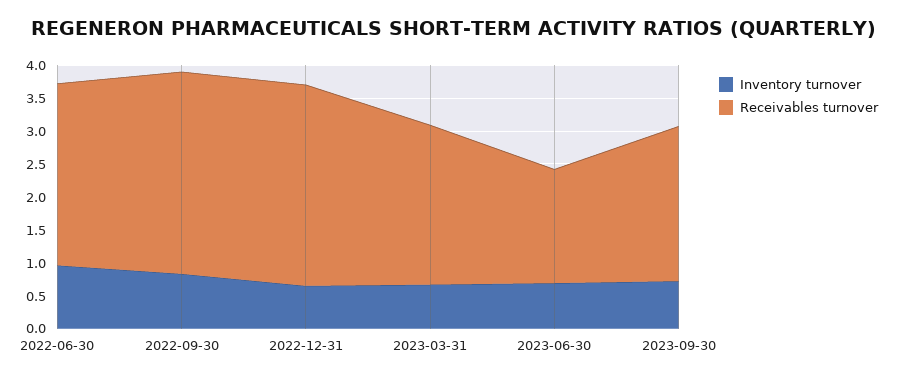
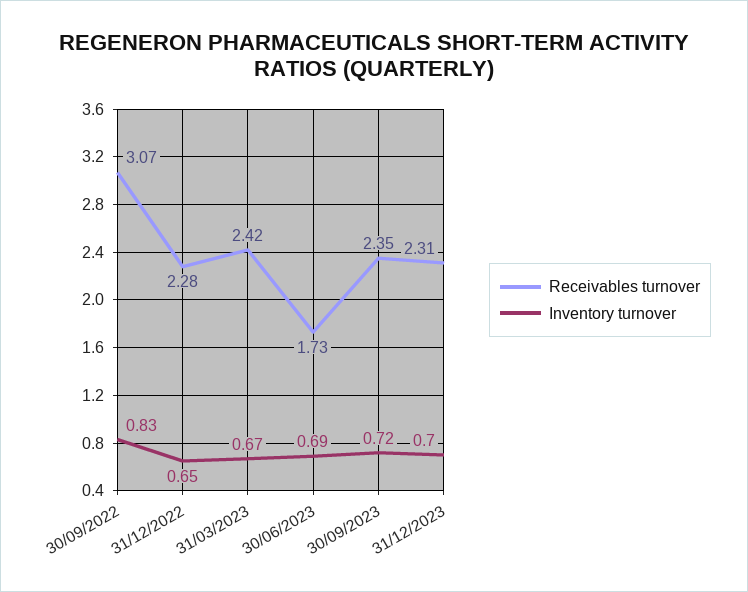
Inventory turnover, 2022-06-30: 1 -> none
Receivables turnover, 2022-06-30: 2.75 -> none
Receivables turnover, 2022-12-31: 3 -> 2.28
Receivables turnover, 31/12/2023: none -> 2.31
Inventory turnover, 31/12/2023: none -> 0.7

